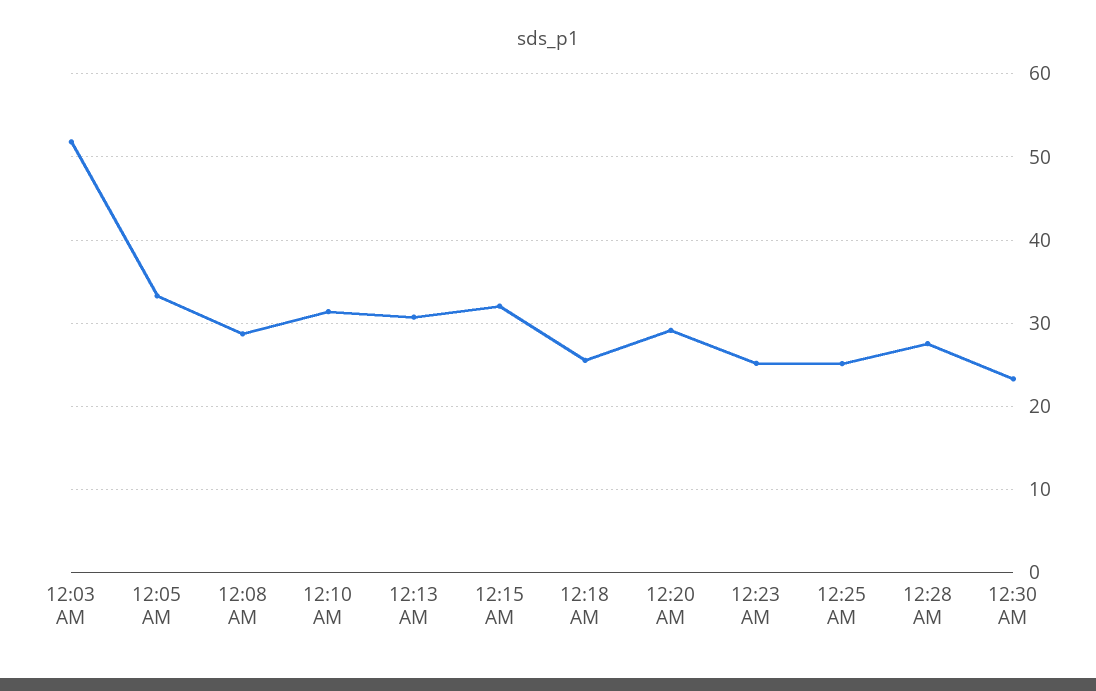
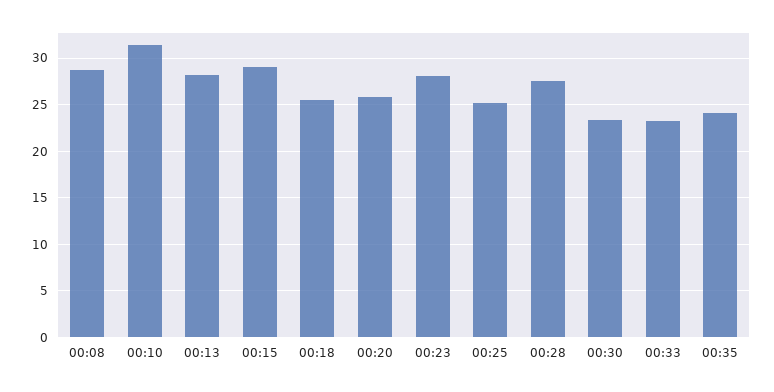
12:03 AM: 52 -> none
12:05 AM: 33 -> none
12:13 AM: 31 -> 28
12:15 AM: 32 -> 29
12:20 AM: 29 -> 26
12:23 AM: 25 -> 28
00:33: none -> 23
00:35: none -> 24

